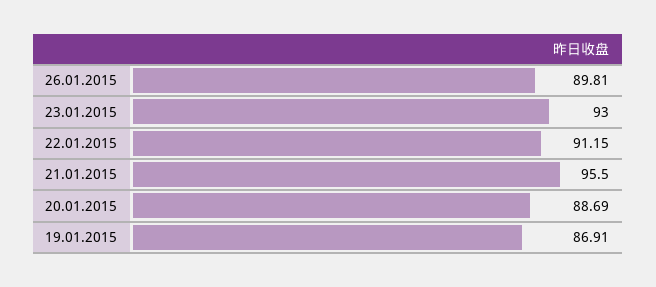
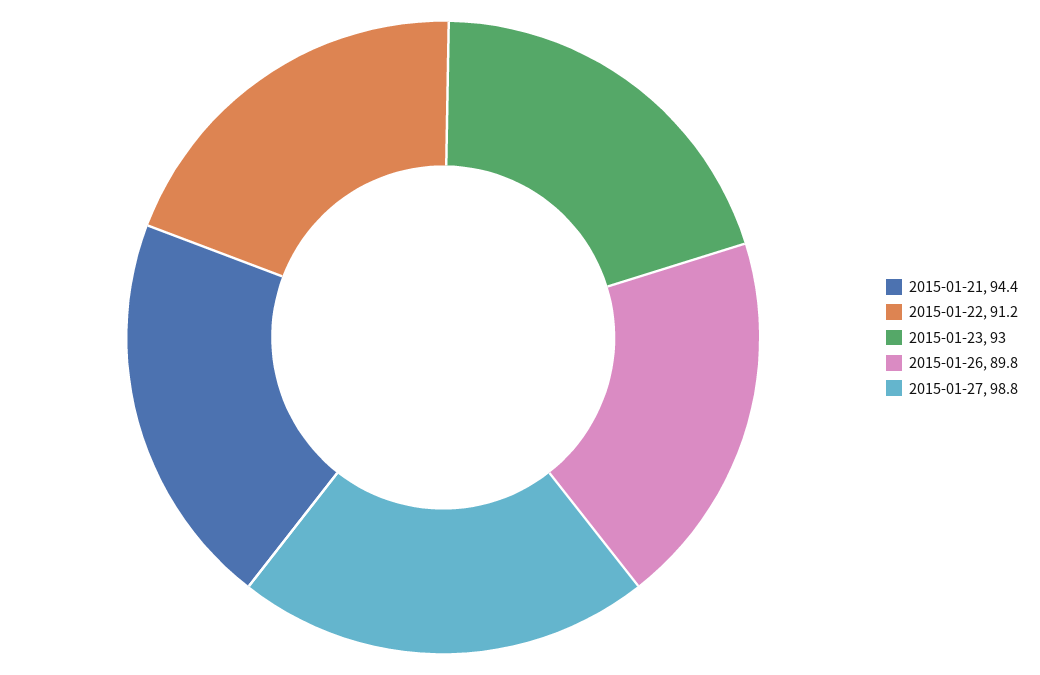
21.01.2015: 95.5 -> 94.4
20.01.2015: 88.69 -> none
19.01.2015: 86.91 -> none
2015-01-27: none -> 98.8

